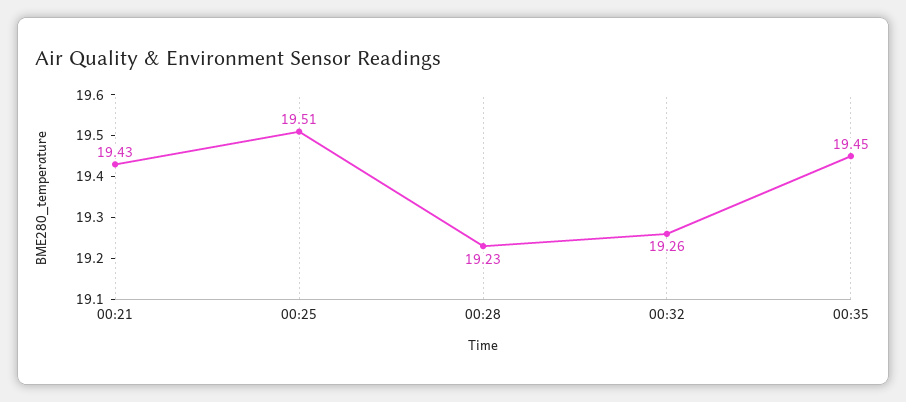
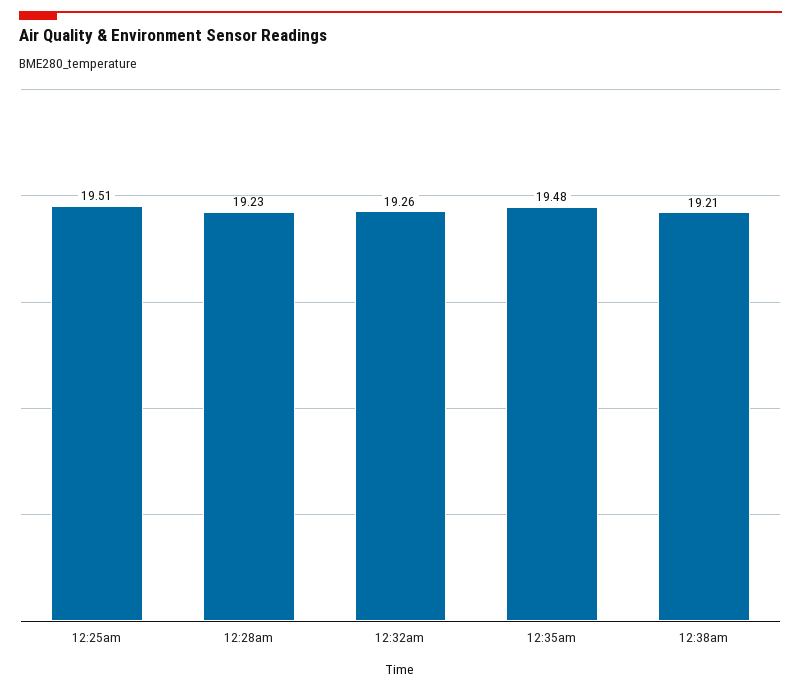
00:21: 19.43 -> none
00:35: 19.45 -> 19.48
12:38am: none -> 19.21

